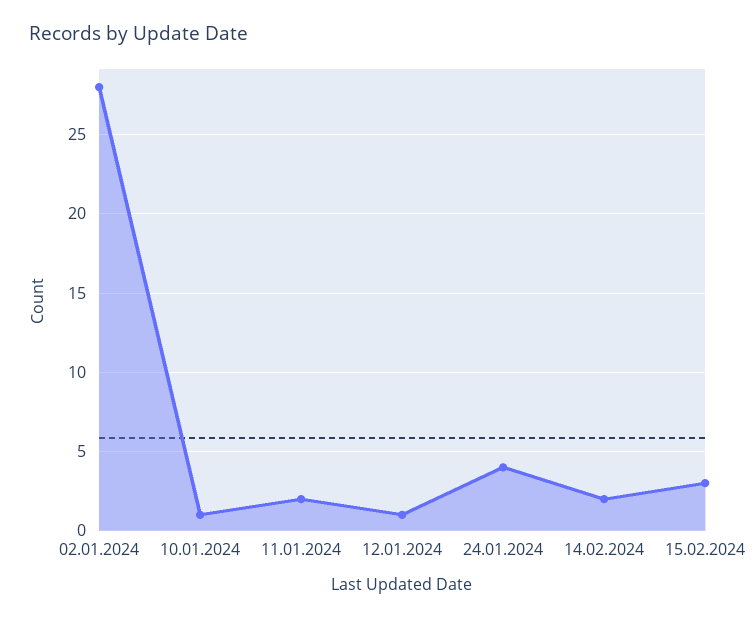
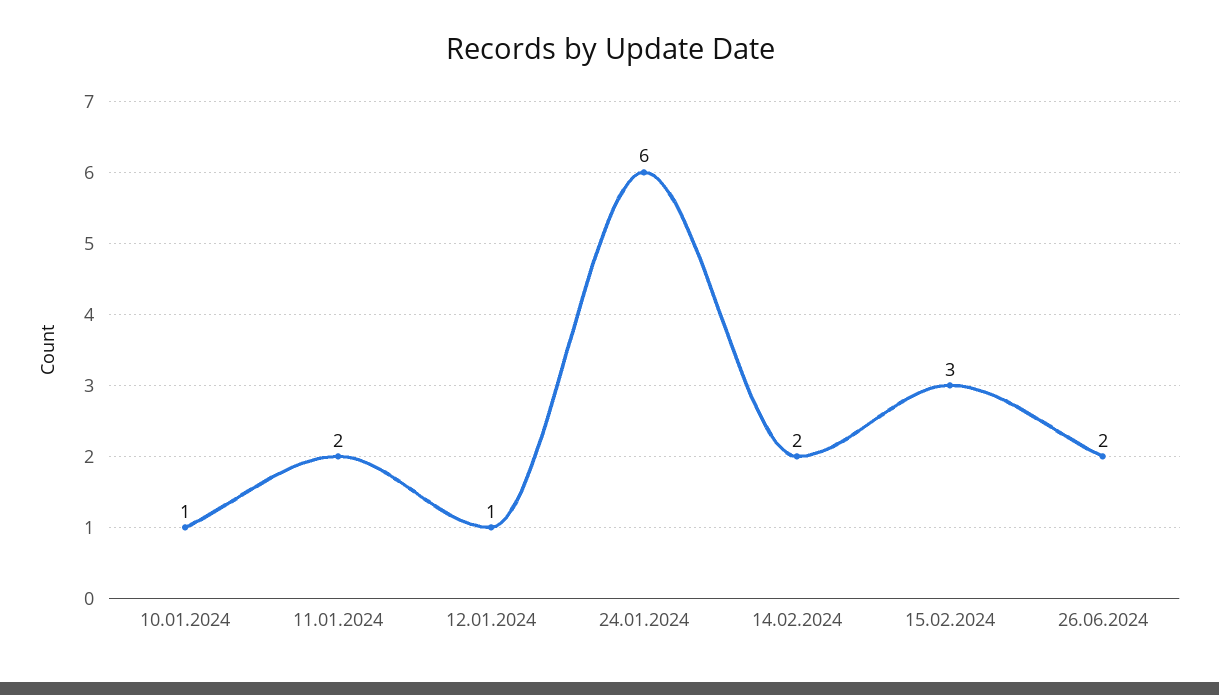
02.01.2024: 28 -> none
24.01.2024: 4 -> 6
26.06.2024: none -> 2

